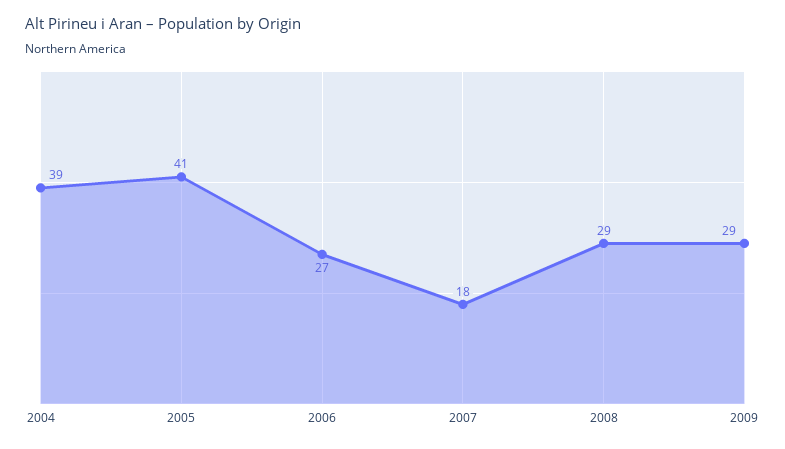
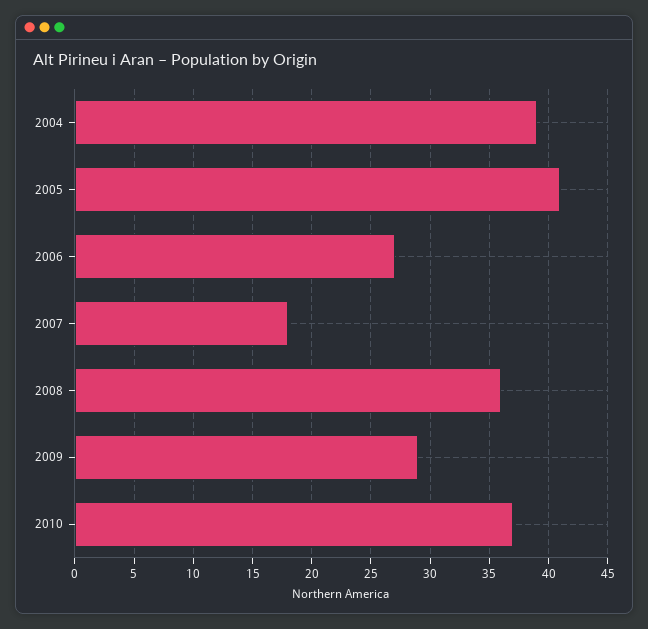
2008: 29 -> 36
2010: none -> 37

